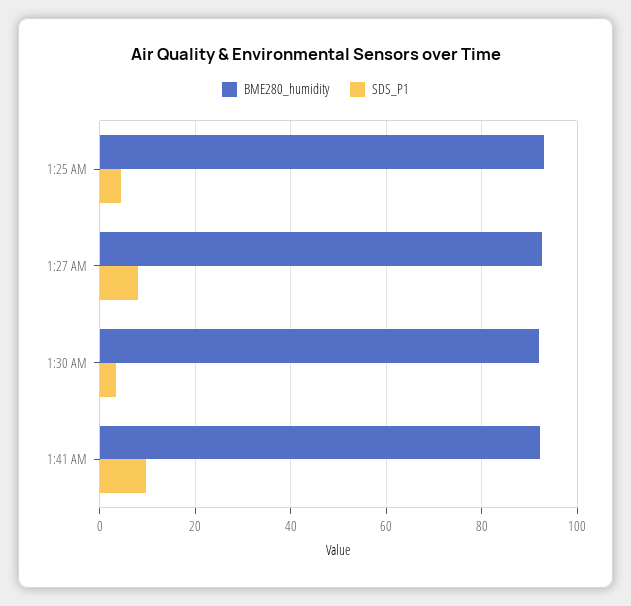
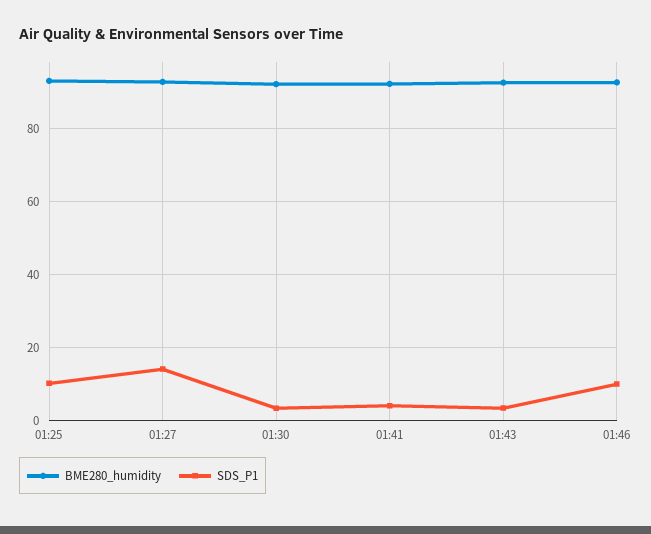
SDS_P1, 1:25 AM: 4 -> 10
SDS_P1, 1:27 AM: 8 -> 14
SDS_P1, 1:41 AM: 10 -> 4
BME280_humidity, 01:43: none -> 92
SDS_P1, 01:43: none -> 4
BME280_humidity, 01:46: none -> 92
SDS_P1, 01:46: none -> 10

